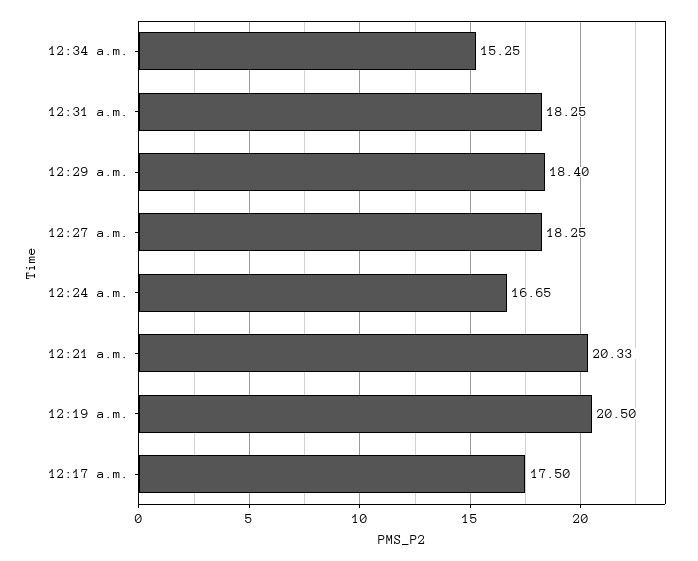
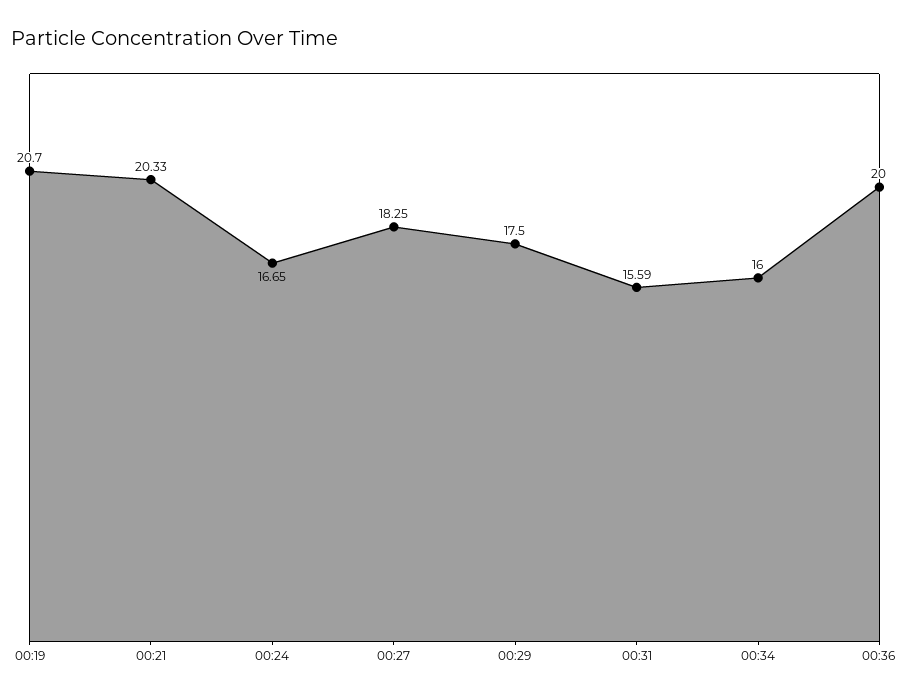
12:34 a.m.: 15.25 -> 16
12:31 a.m.: 18.25 -> 15.59
12:29 a.m.: 18.4 -> 17.5
12:19 a.m.: 20.5 -> 20.7
12:17 a.m.: 17.5 -> none
00:36: none -> 20

